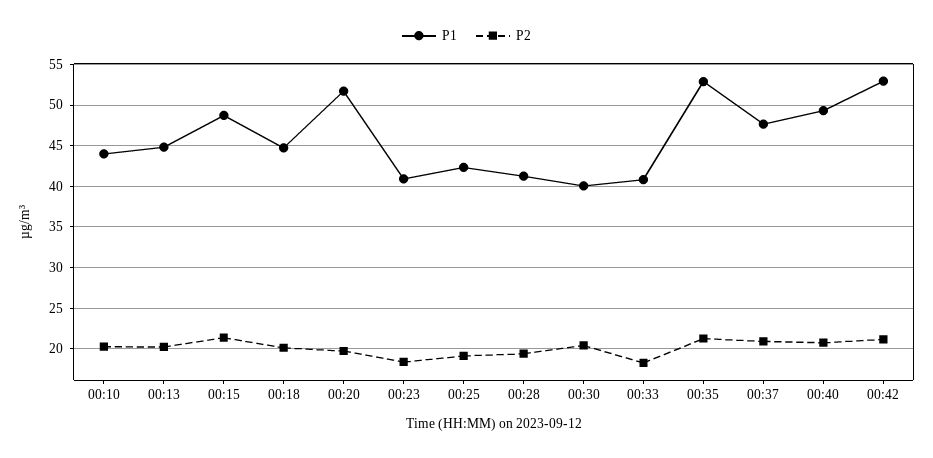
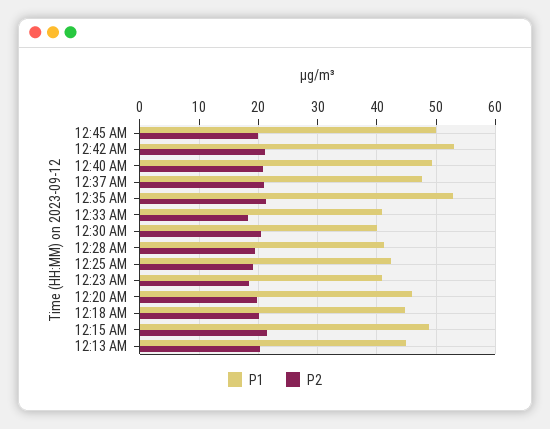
P1, 00:10: 44 -> none
P2, 00:10: 20 -> none
P1, 00:20: 52 -> 46
P1, 12:45 AM: none -> 50
P2, 12:45 AM: none -> 20

